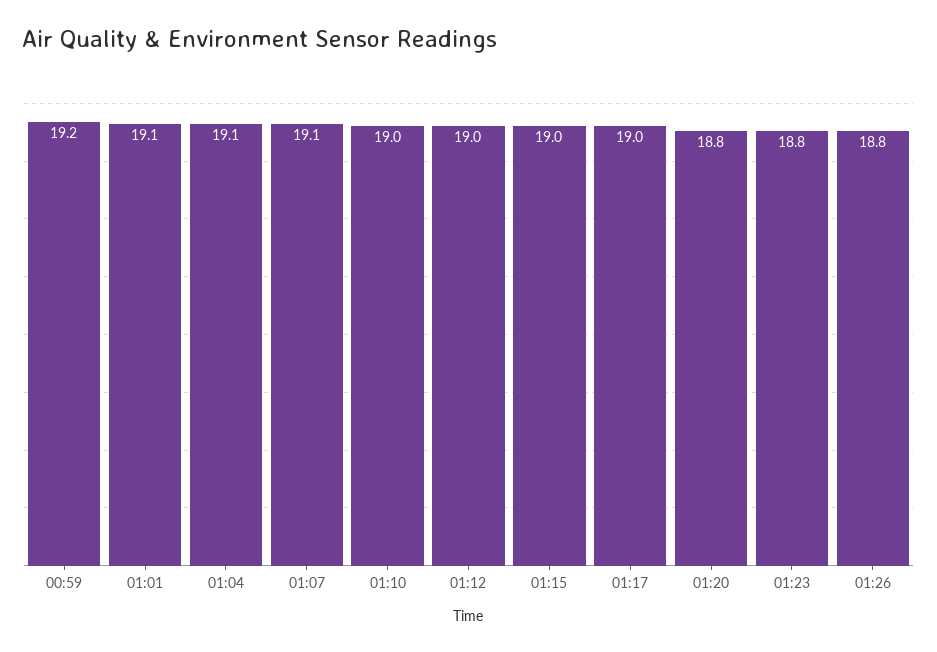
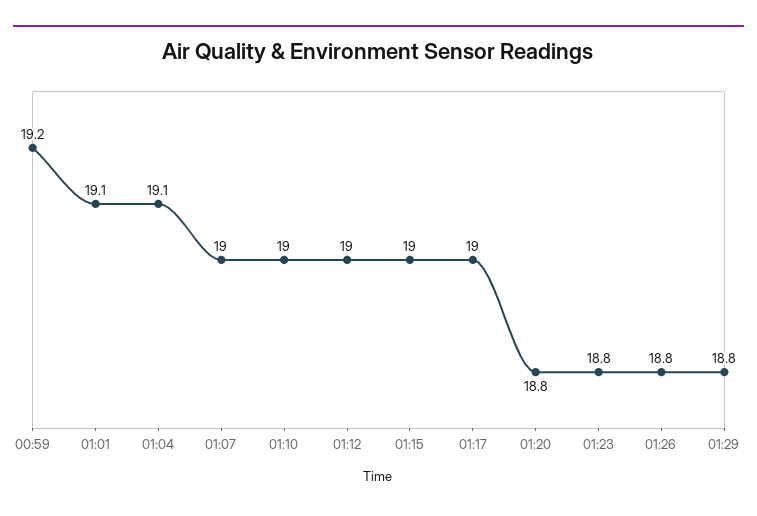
01:07: 19.1 -> 19
01:29: none -> 18.8

